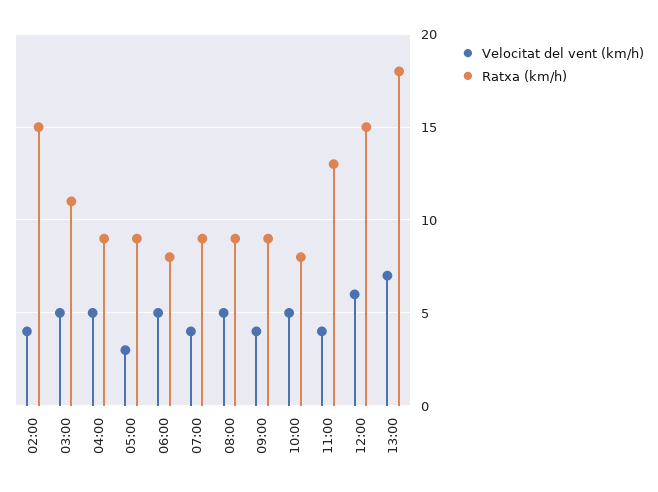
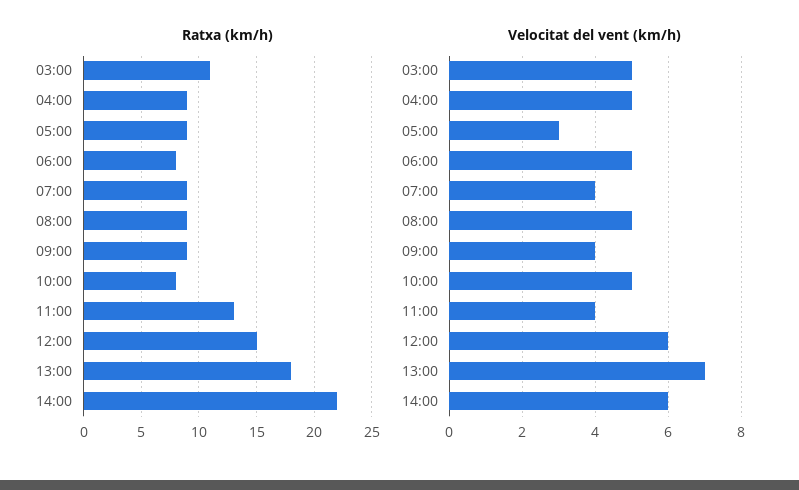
Velocitat del vent (km/h), 02:00: 4 -> none
Ratxa (km/h), 02:00: 15 -> none
Ratxa (km/h), 14:00: none -> 22
Velocitat del vent (km/h), 14:00: none -> 6

